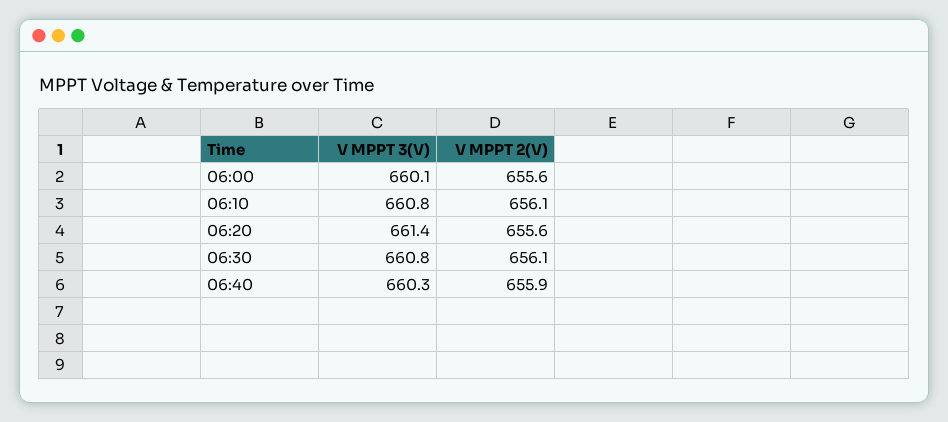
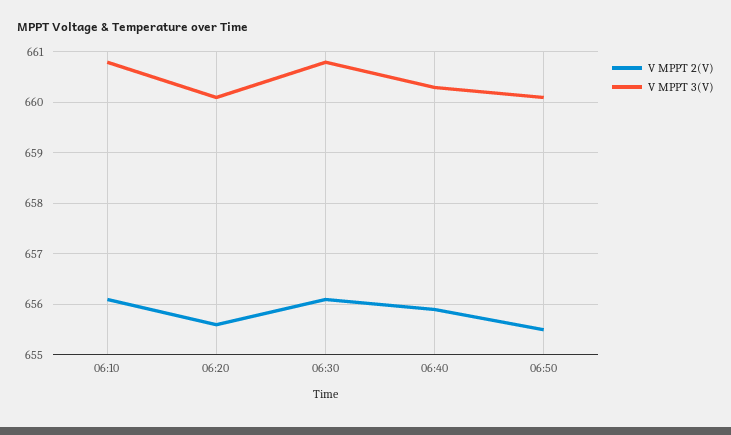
V MPPT 3(V), 06:00: 660.1 -> none
V MPPT 2(V), 06:00: 655.6 -> none
V MPPT 3(V), 06:20: 661.4 -> 660
V MPPT 2(V), 06:50: none -> 655.5
V MPPT 3(V), 06:50: none -> 660

